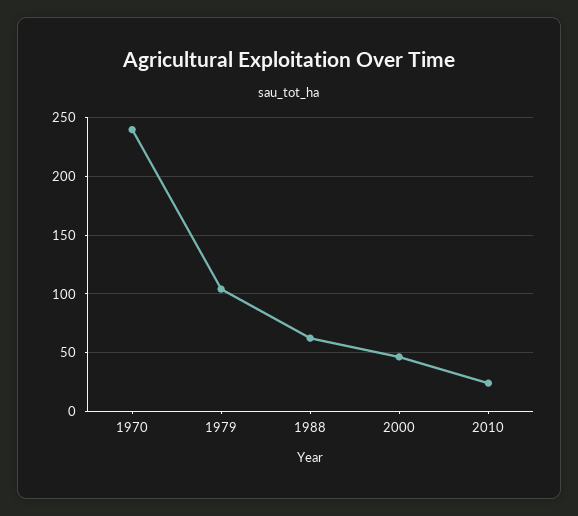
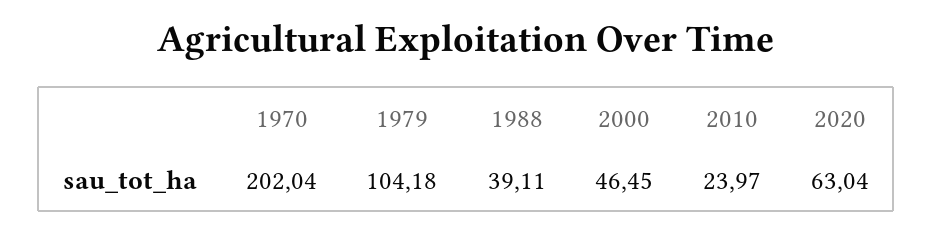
1970: 240 -> 202.04
1988: 60 -> 39.11
2020: none -> 63.04

